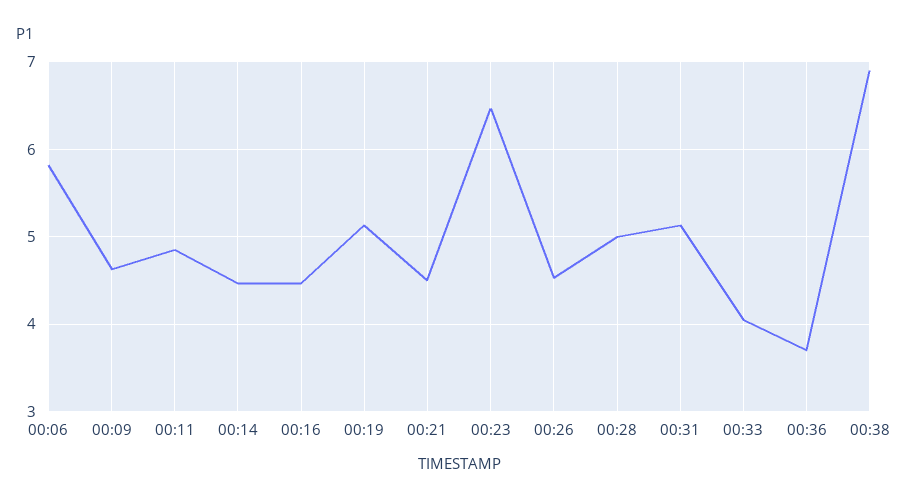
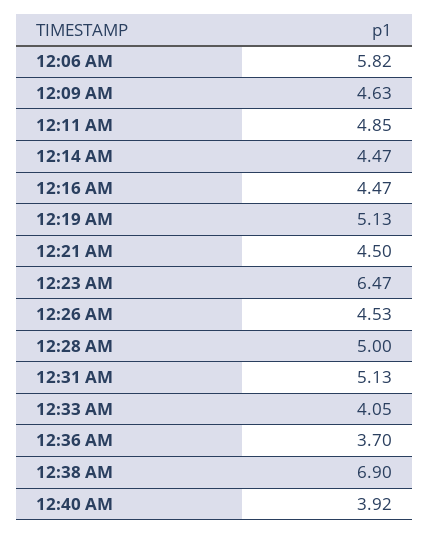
12:40 AM: none -> 3.92

